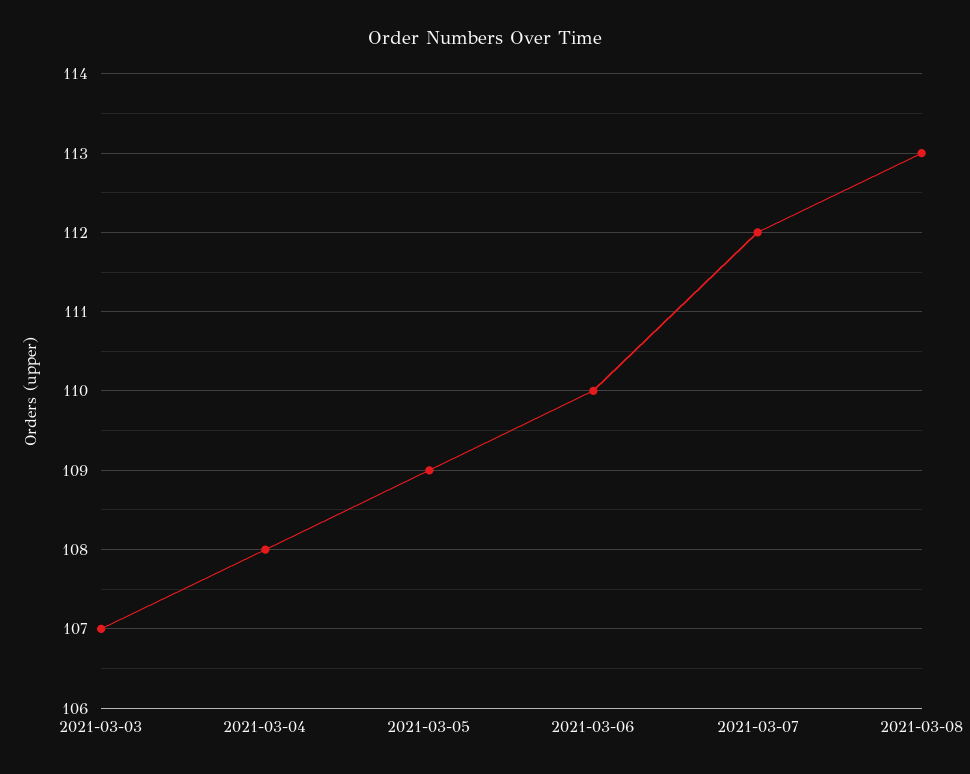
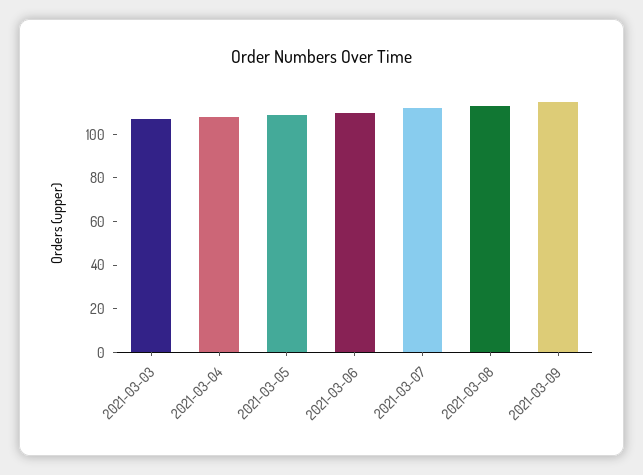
2021-03-09: none -> 115

